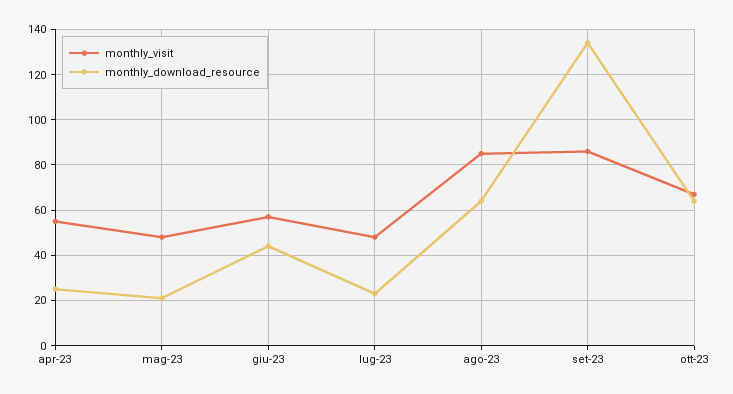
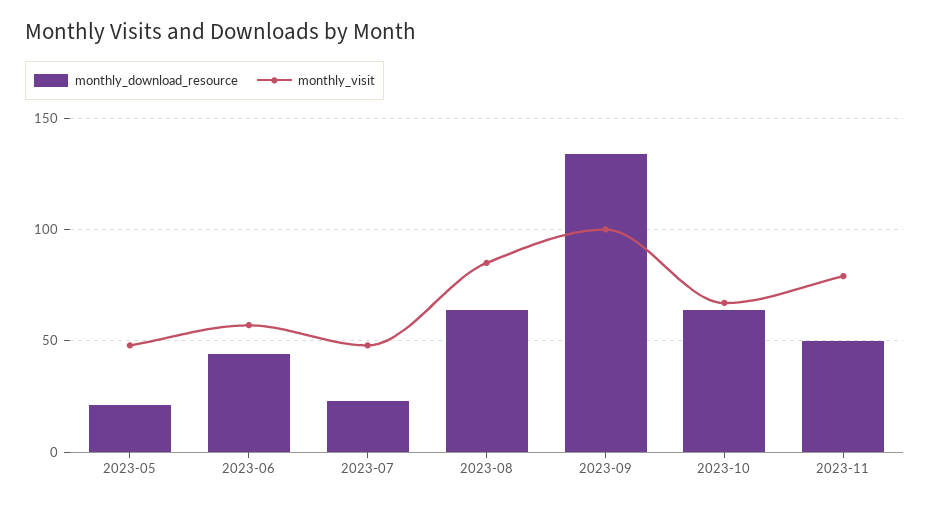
monthly_visit, apr-23: 55 -> none
monthly_download_resource, apr-23: 25 -> none
monthly_visit, set-23: 85 -> 100
monthly_download_resource, 2023-11: none -> 50
monthly_visit, 2023-11: none -> 80

